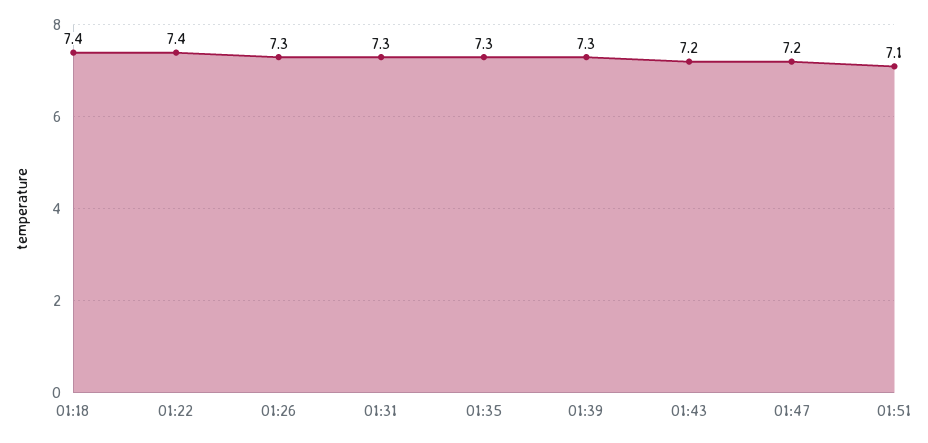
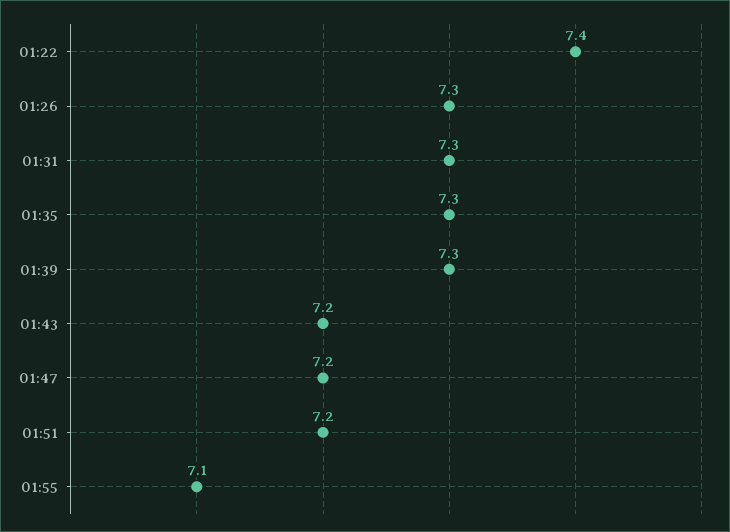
01:18: 7.4 -> none
01:51: 7.1 -> 7.2
01:55: none -> 7.1

